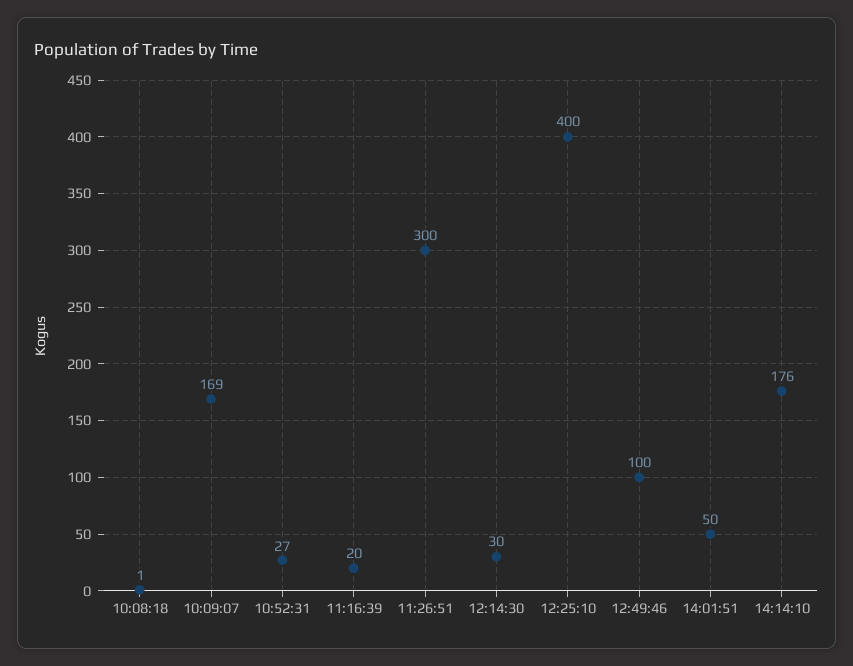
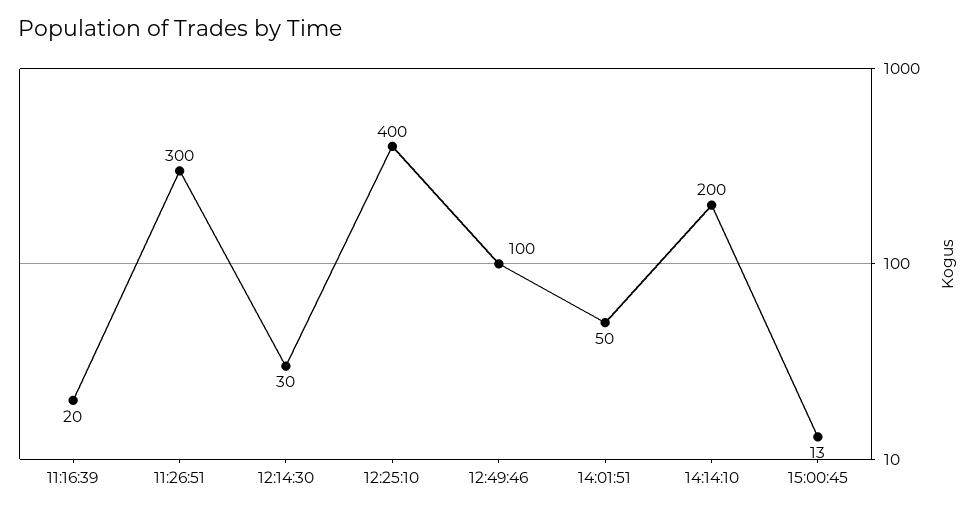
10:08:18: 1 -> none
10:09:07: 169 -> none
10:52:31: 27 -> none
14:14:10: 176 -> 200
15:00:45: none -> 13

